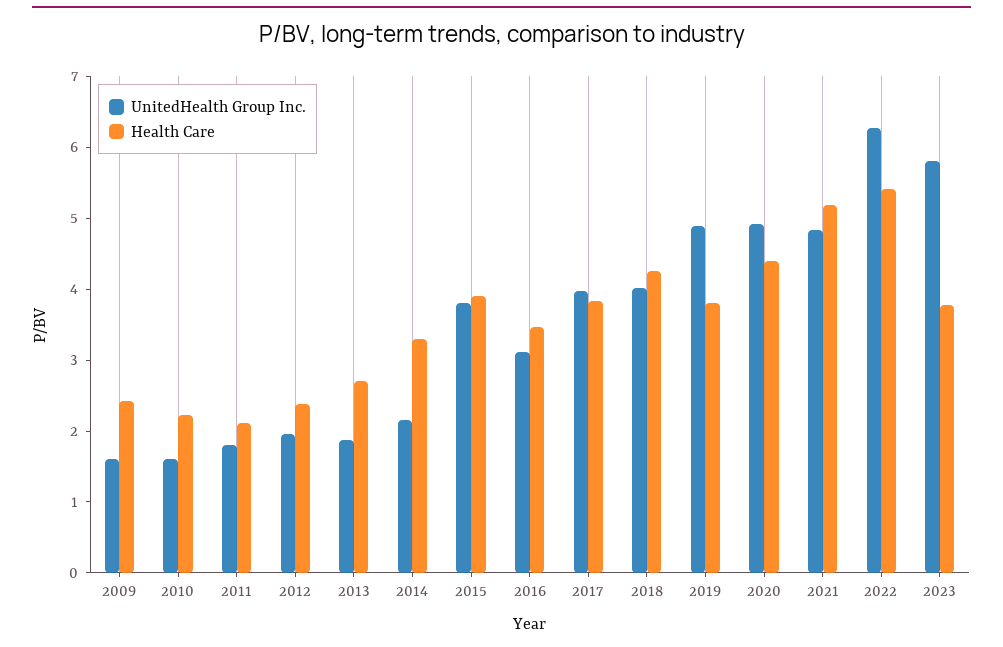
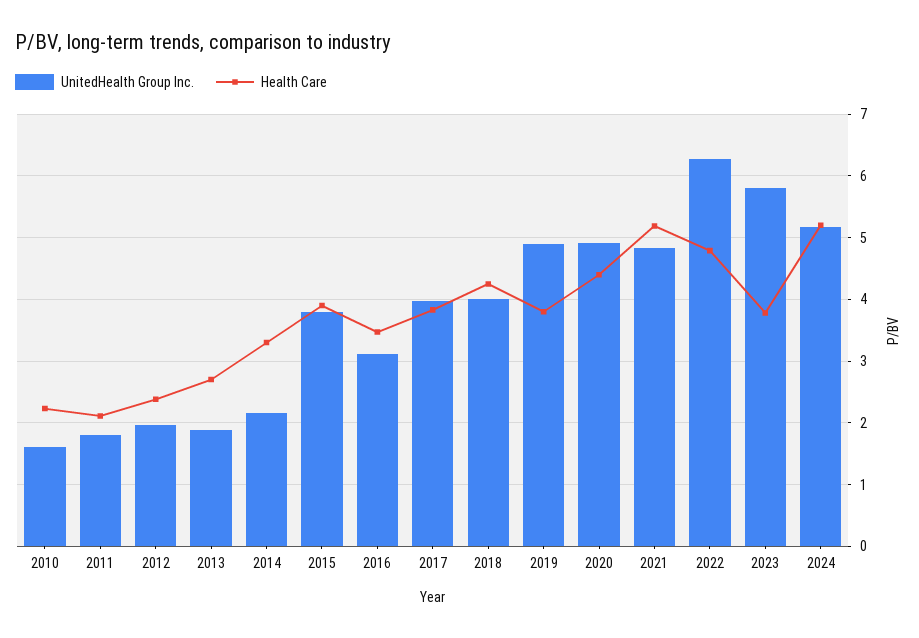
UnitedHealth Group Inc., 2009: 1.6 -> none
Health Care, 2009: 2.4 -> none
Health Care, 2022: 5.4 -> 4.8
UnitedHealth Group Inc., 2024: none -> 5.2
Health Care, 2024: none -> 5.2

